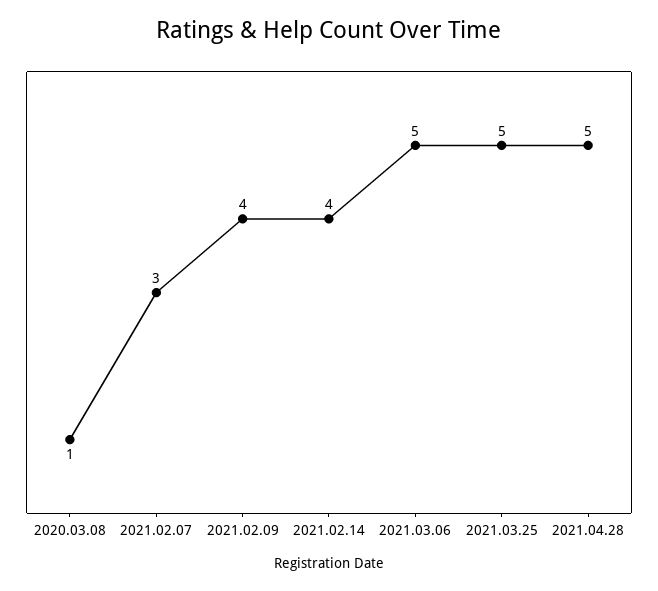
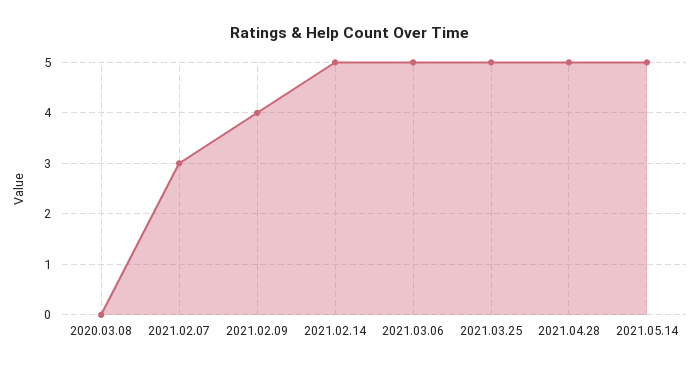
2020.03.08: 1 -> 0
2021.02.14: 4 -> 5
2021.05.14: none -> 5

